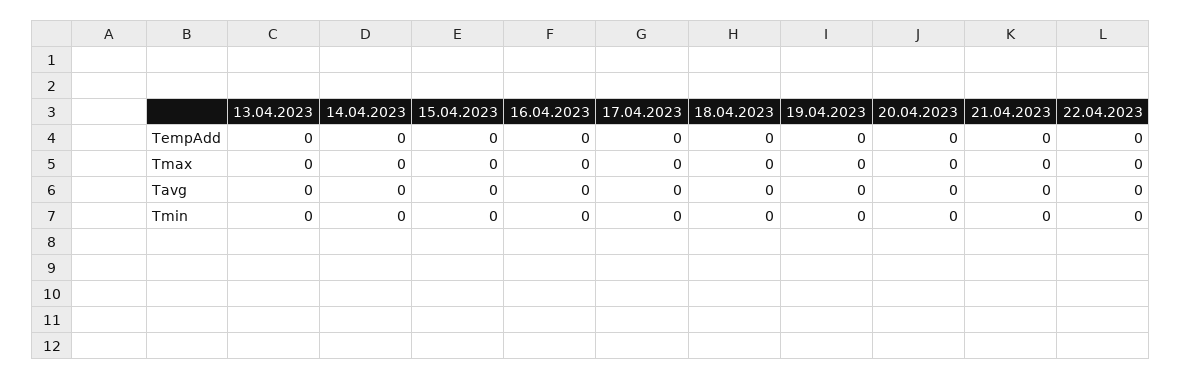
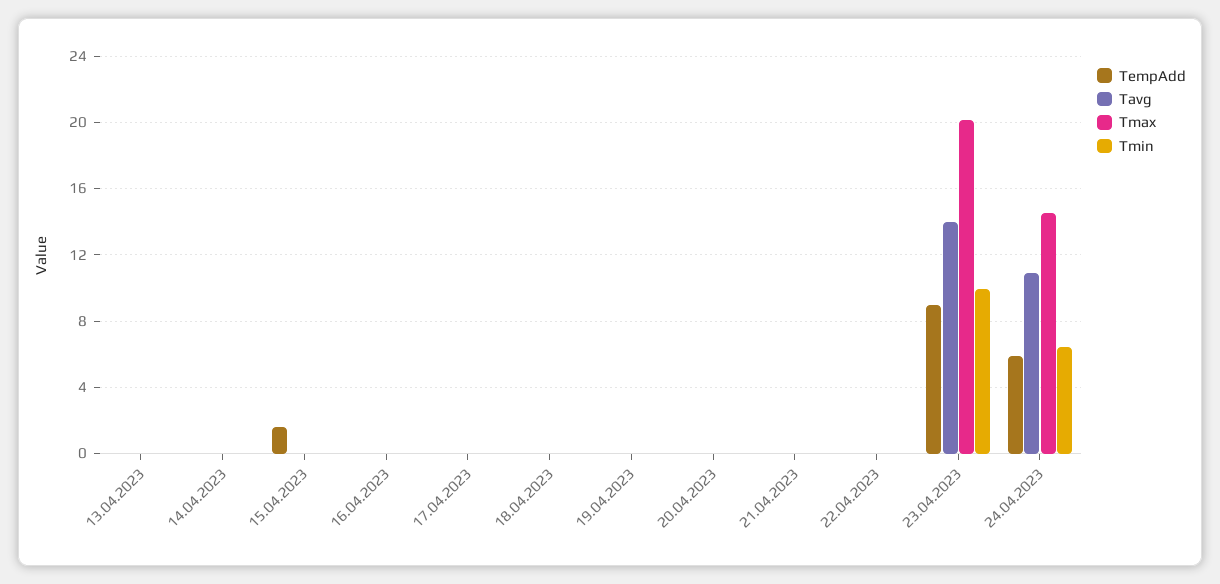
TempAdd, 15.04.2023: 0 -> 1.5
TempAdd, 23.04.2023: none -> 9
Tavg, 23.04.2023: none -> 14
Tmax, 23.04.2023: none -> 20
Tmin, 23.04.2023: none -> 10
TempAdd, 24.04.2023: none -> 6
Tavg, 24.04.2023: none -> 11
Tmax, 24.04.2023: none -> 14.5
Tmin, 24.04.2023: none -> 6.5

